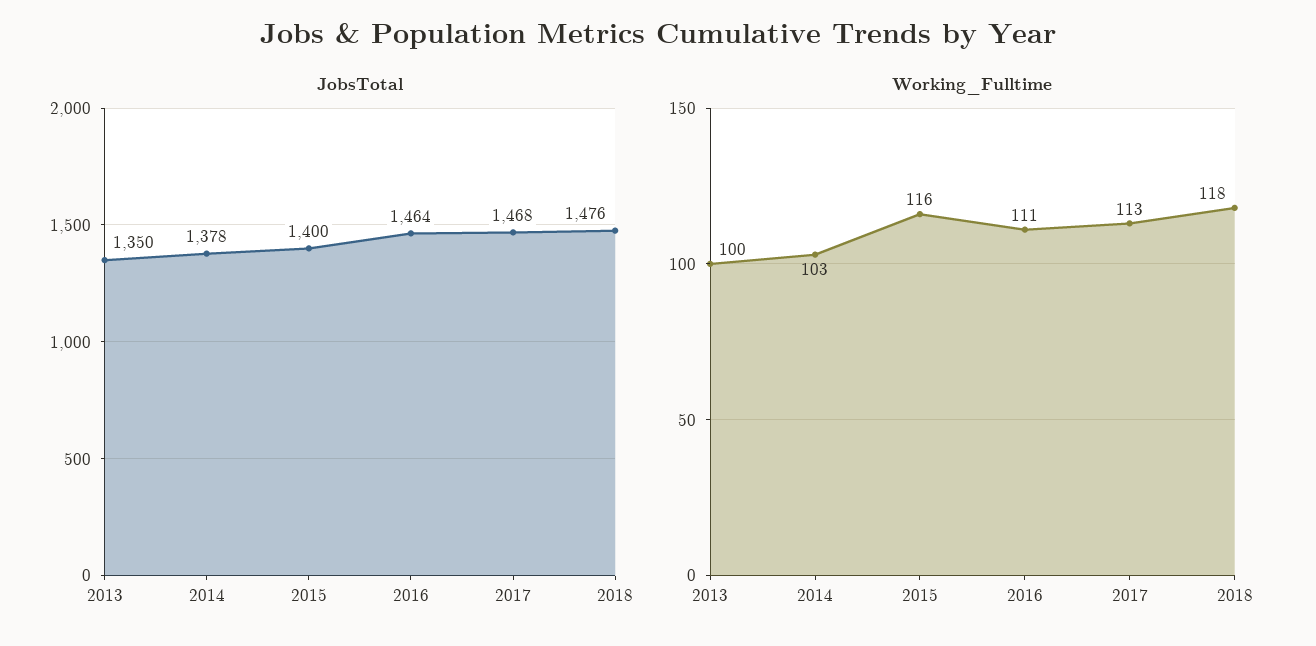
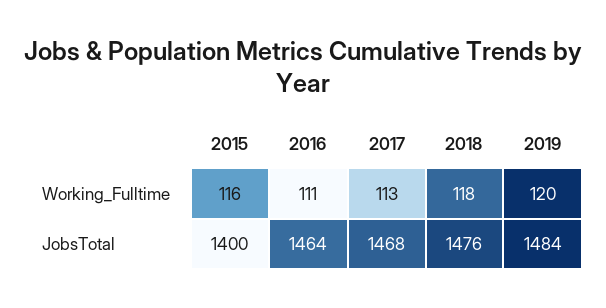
JobsTotal, 2013: 1350 -> none
JobsTotal, 2014: 1378 -> none
Working_Fulltime, 2013: 100 -> none
Working_Fulltime, 2014: 103 -> none
Working_Fulltime, 2019: none -> 120
JobsTotal, 2019: none -> 1484

